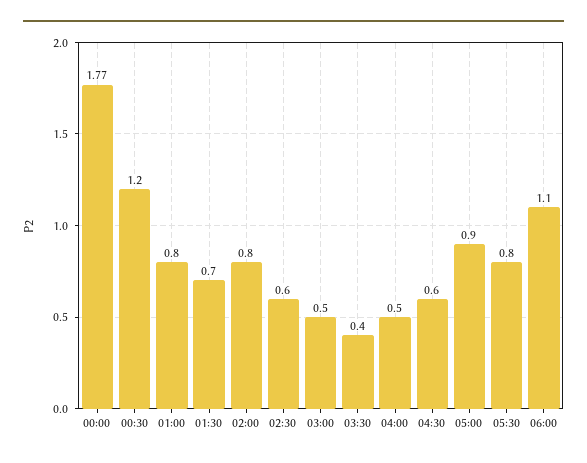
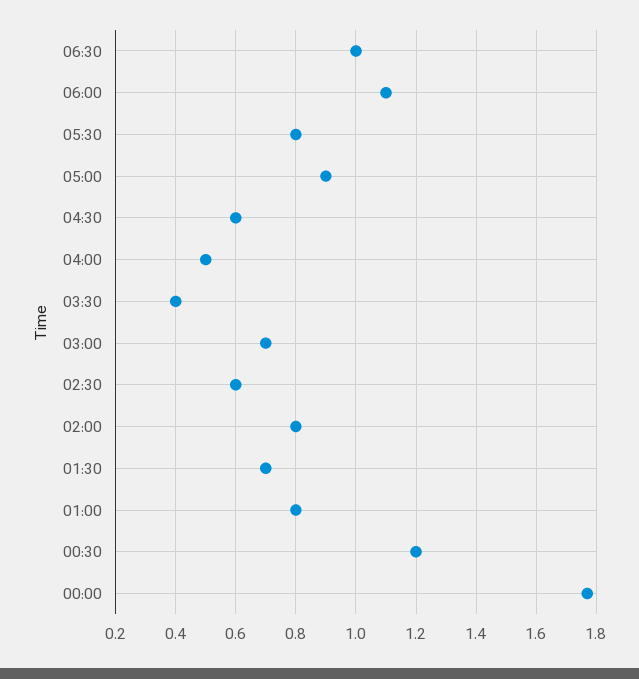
03:00: 0.5 -> 0.7
06:30: none -> 1

